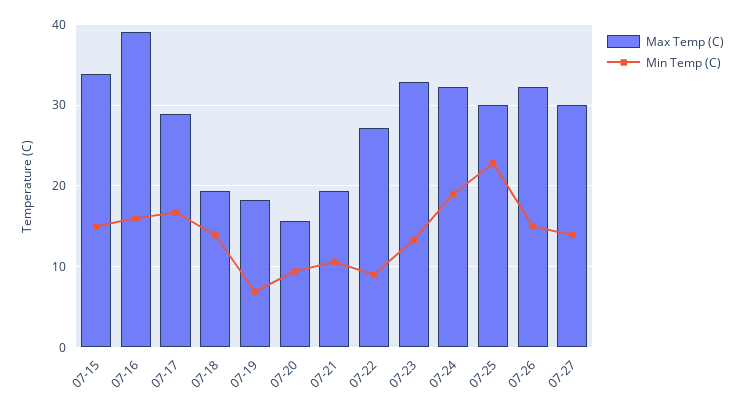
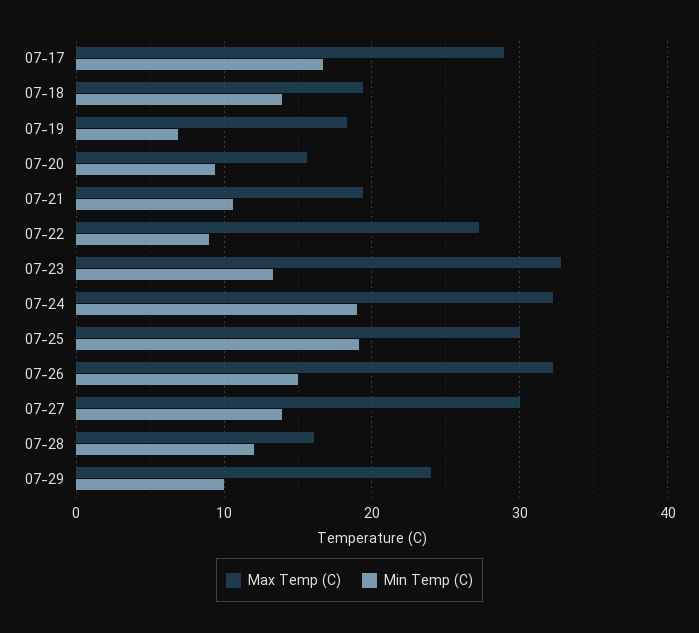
Max Temp (C), 07-15: 34 -> none
Min Temp (C), 07-15: 15 -> none
Max Temp (C), 07-16: 39 -> none
Min Temp (C), 07-16: 16 -> none
Min Temp (C), 07-25: 23 -> 19
Max Temp (C), 07-28: none -> 16
Min Temp (C), 07-28: none -> 12
Max Temp (C), 07-29: none -> 24
Min Temp (C), 07-29: none -> 10

